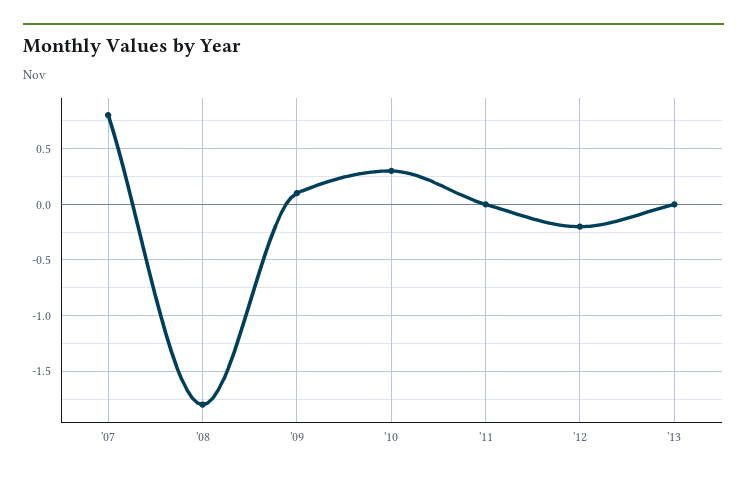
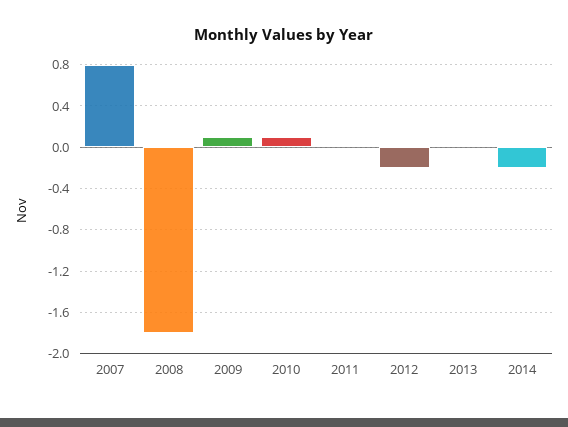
'10: 0.3 -> 0.1
2014: none -> -0.2

